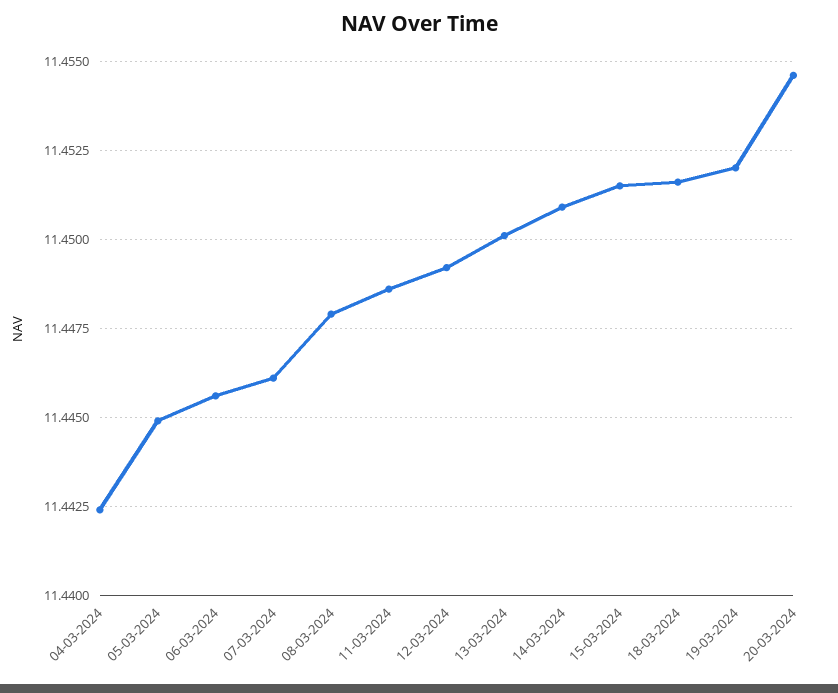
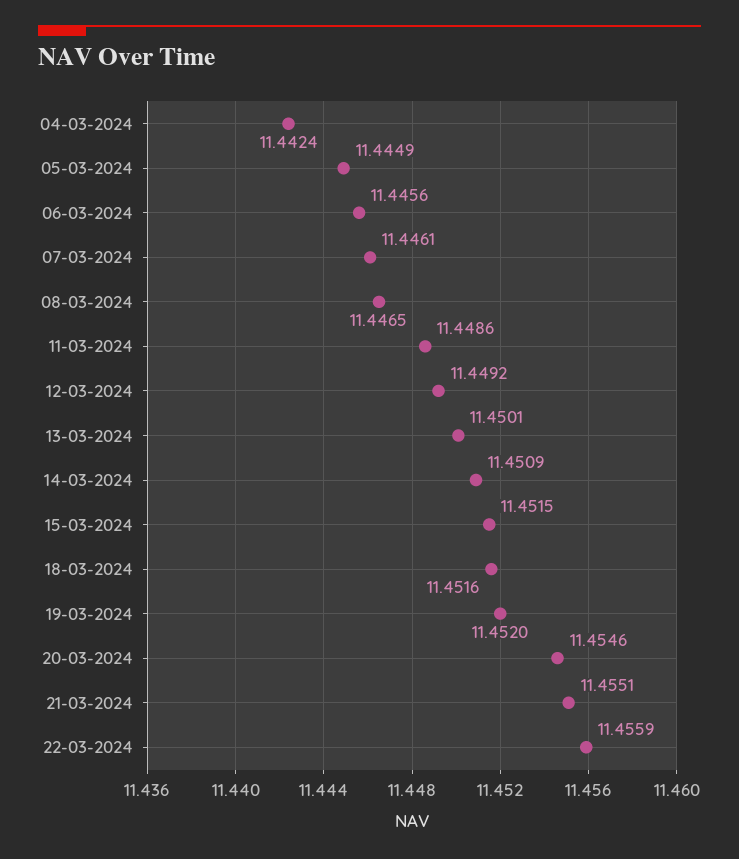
08-03-2024: 11.448 -> 11.4465
21-03-2024: none -> 11.4551
22-03-2024: none -> 11.4559

